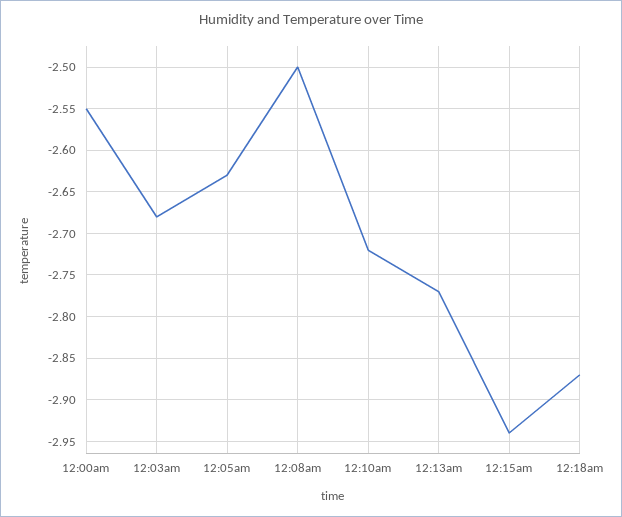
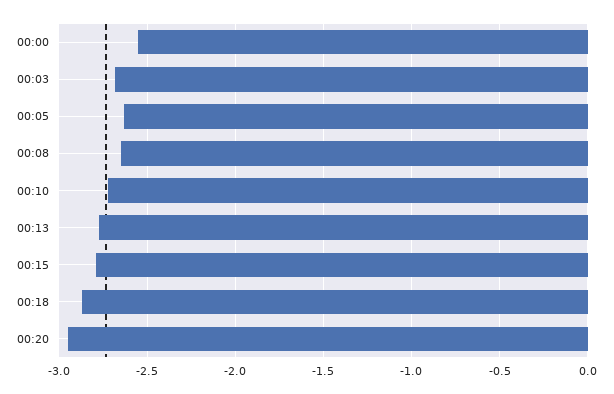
12:08am: -2.5 -> -2.65
12:15am: -2.94 -> -2.8
00:20: none -> -2.95

